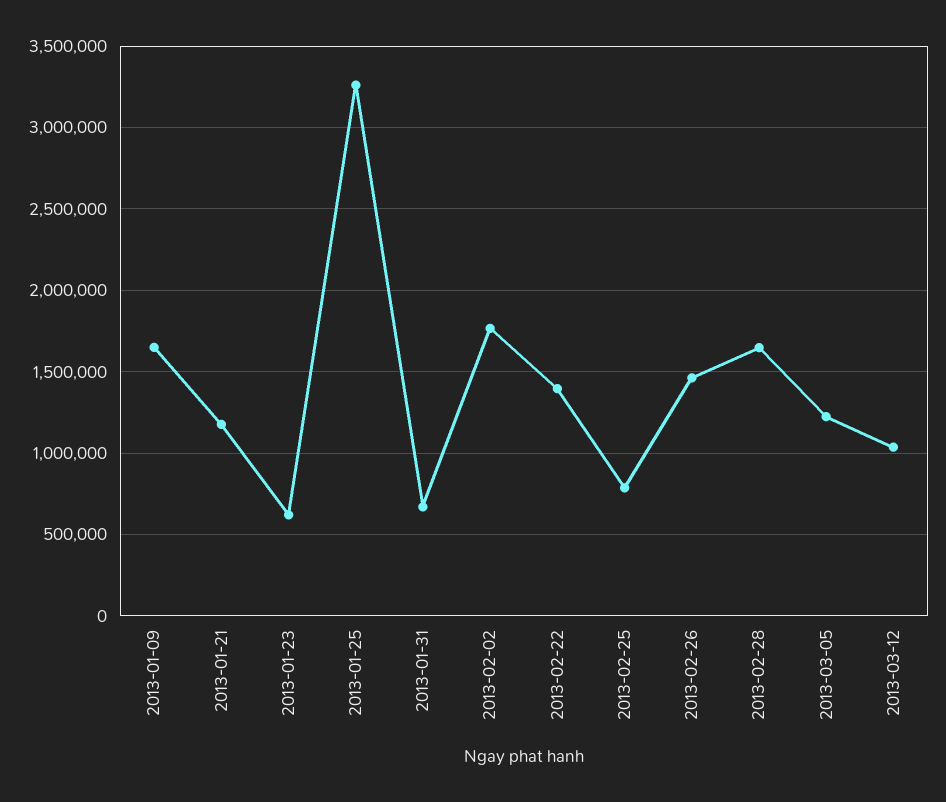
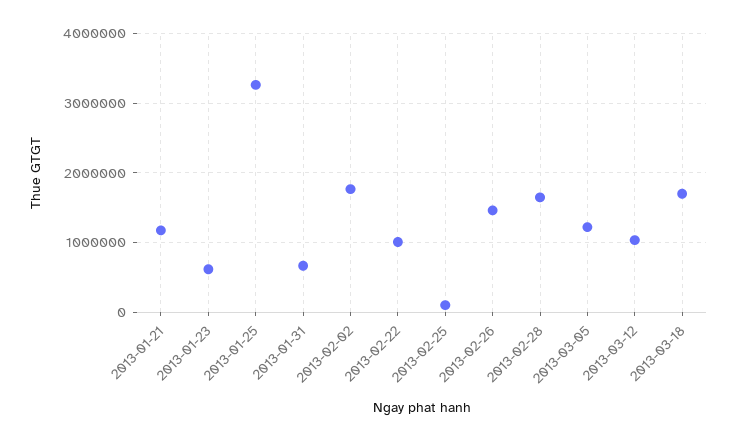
2013-01-09: 1650000 -> none
2013-02-22: 1400000 -> 1000000
2013-02-25: 800000 -> 100000
2013-03-18: none -> 1700000

